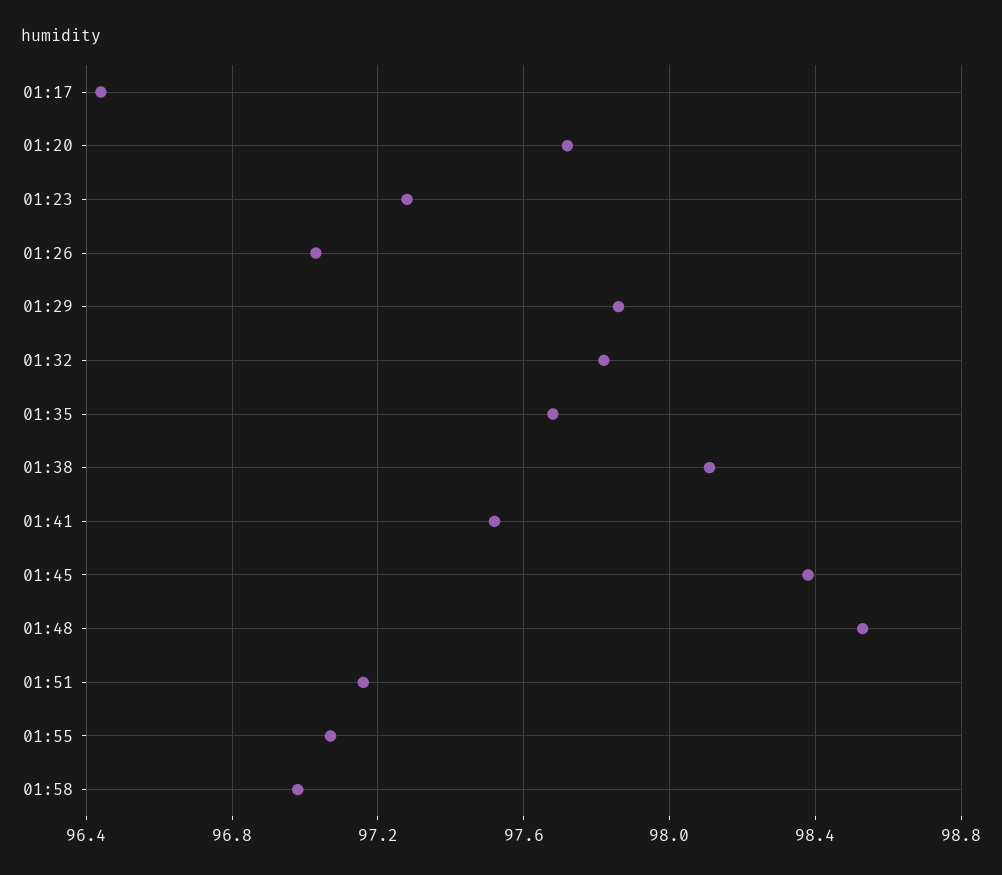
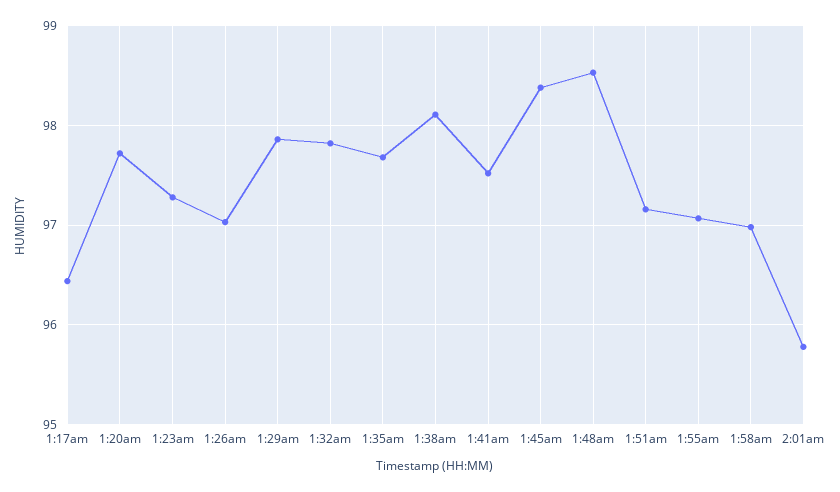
2:01am: none -> 95.8

